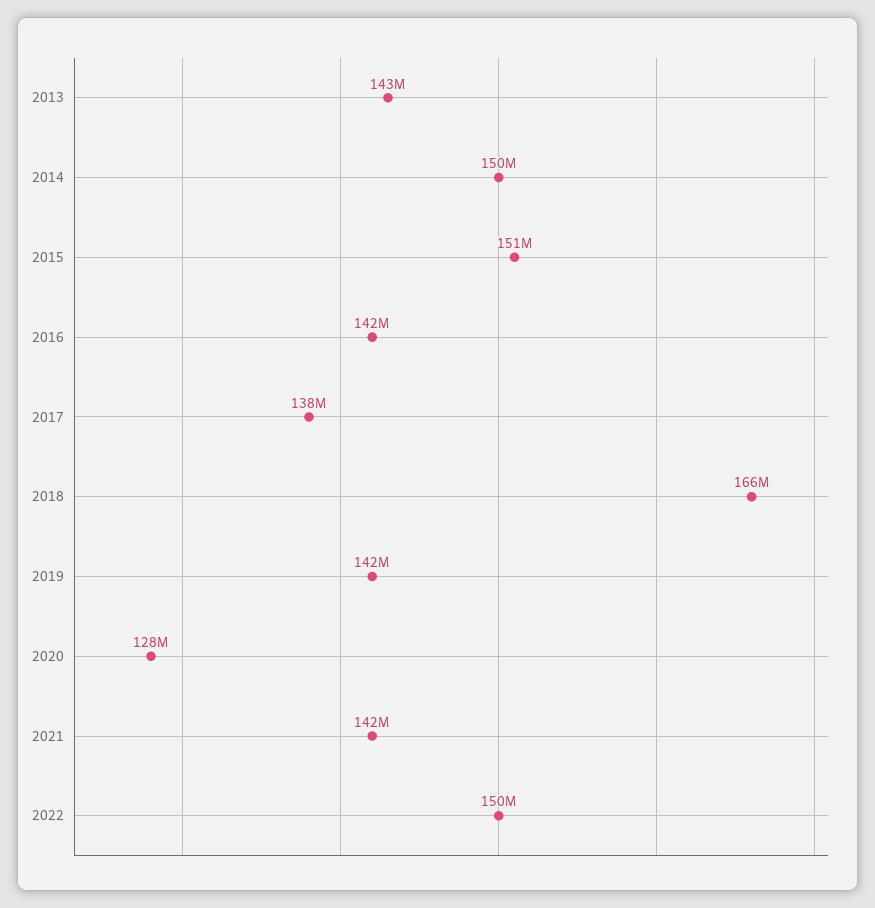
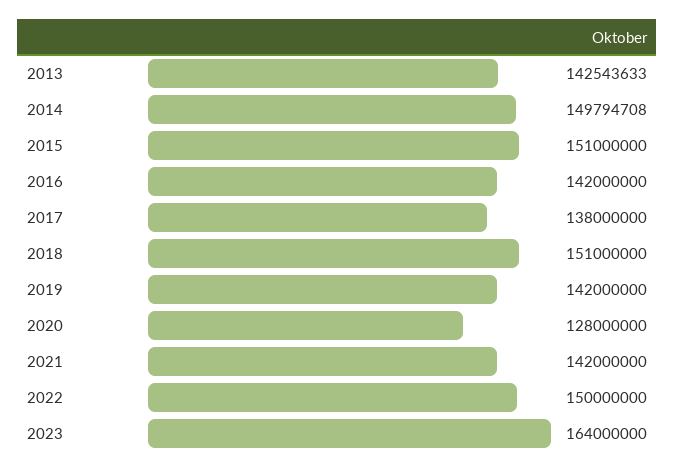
2018: 166000000 -> 151000000
2023: none -> 164000000

